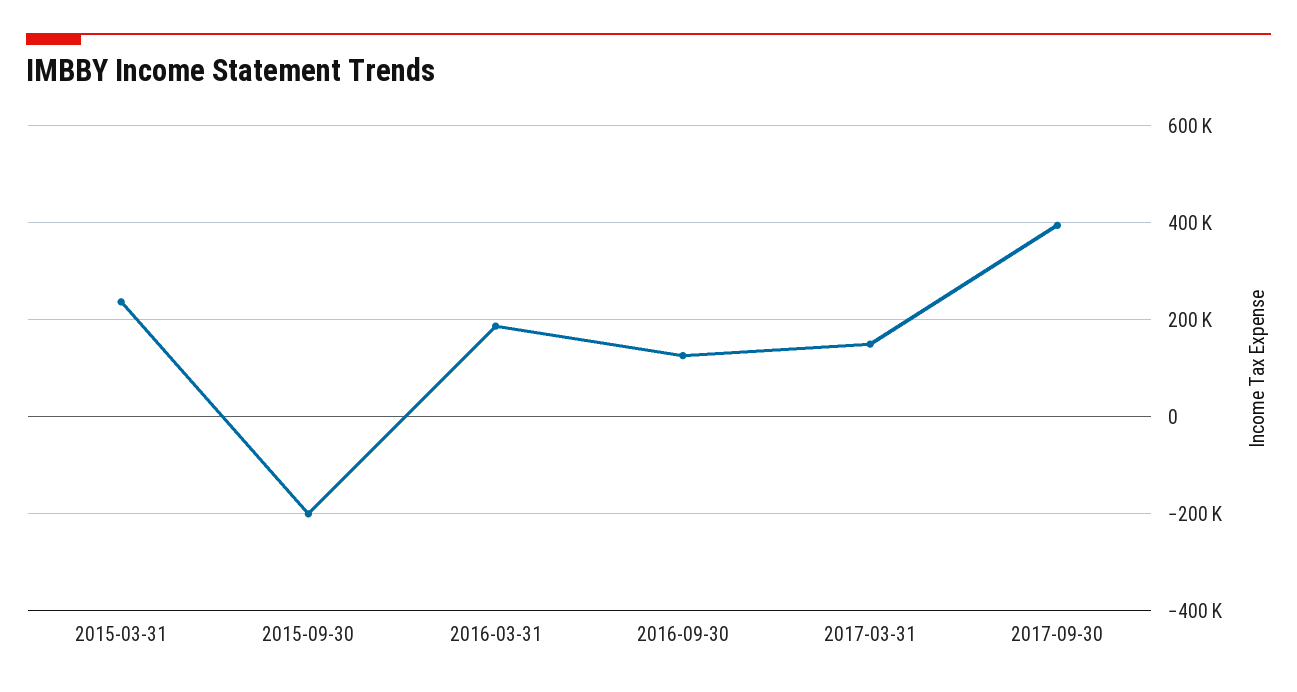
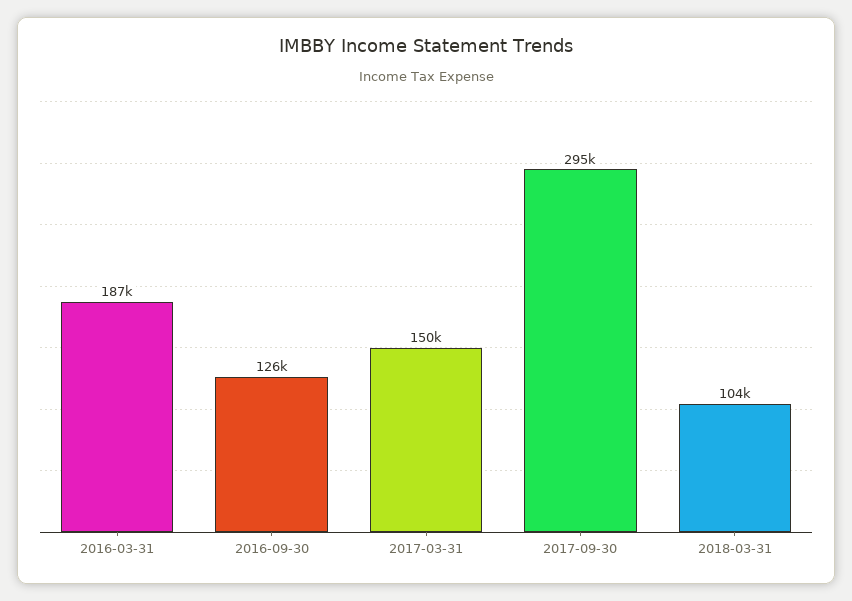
2015-03-31: 240000 -> none
2015-09-30: -200000 -> none
2017-09-30: 400000 -> 295000
2018-03-31: none -> 104000

